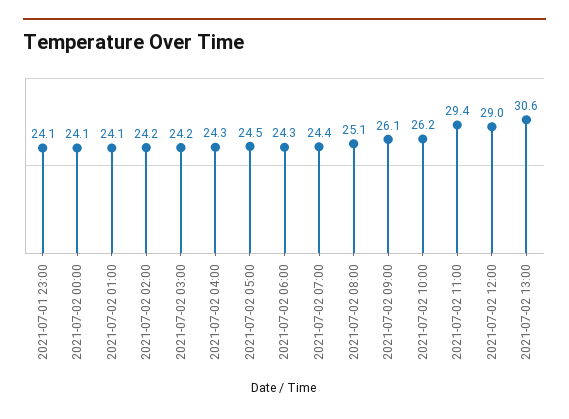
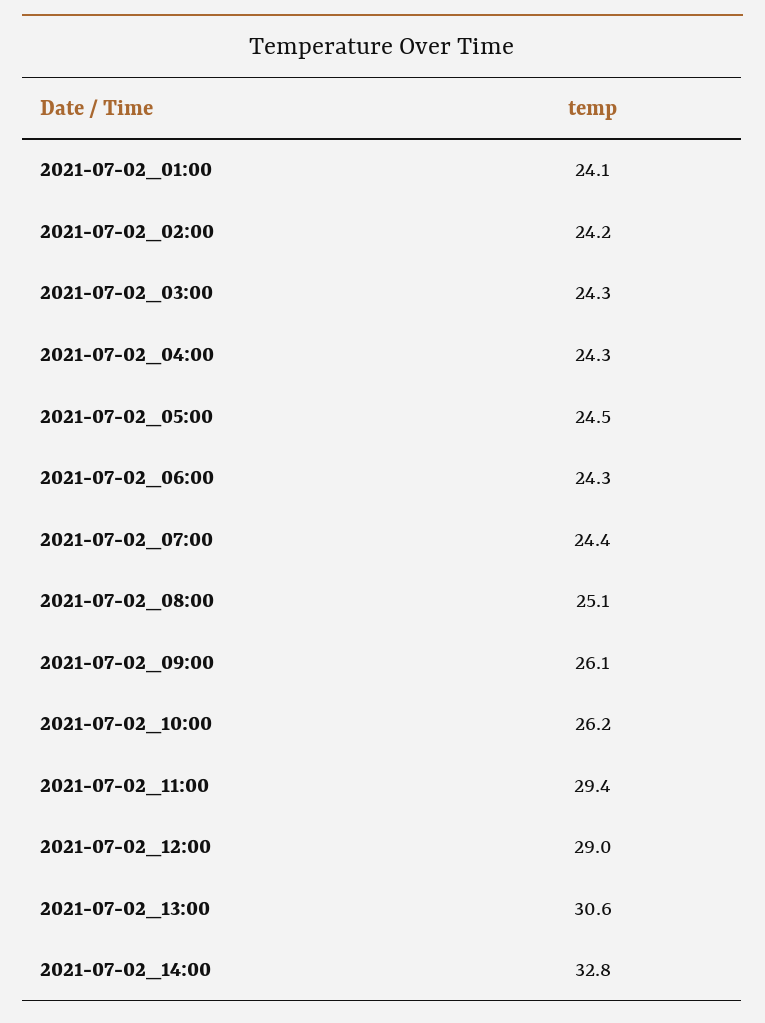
2021-07-01 23:00: 24.1 -> none
2021-07-02 00:00: 24.1 -> none
2021-07-02 03:00: 24.2 -> 24.3
2021-07-02_14:00: none -> 32.8

